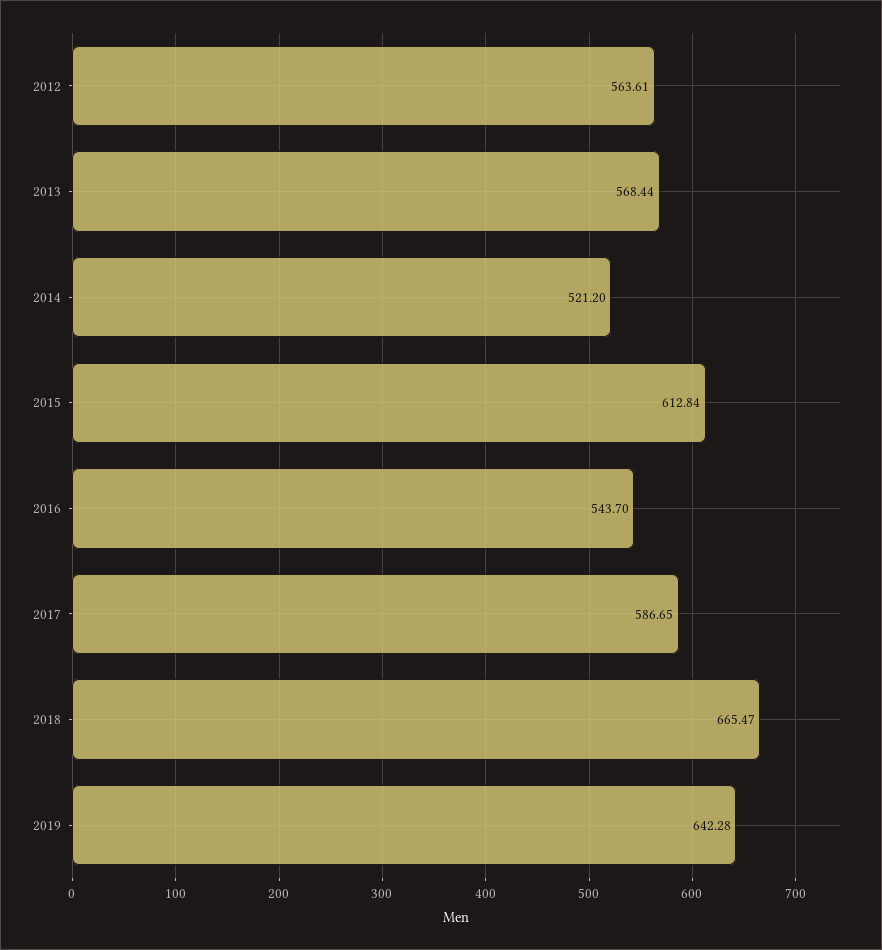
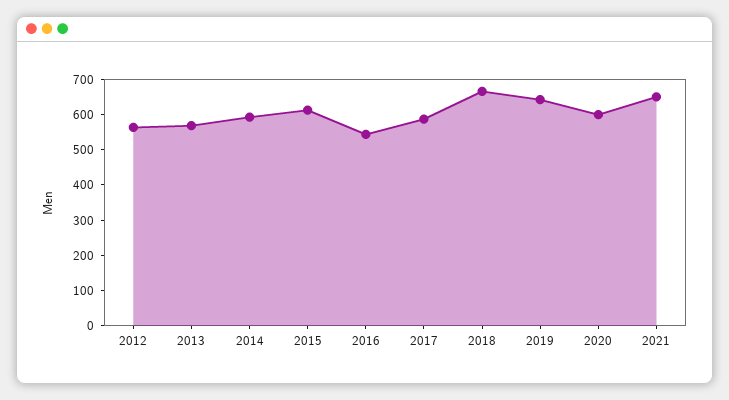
2014: 521.2 -> 600
2020: none -> 600
2021: none -> 650

